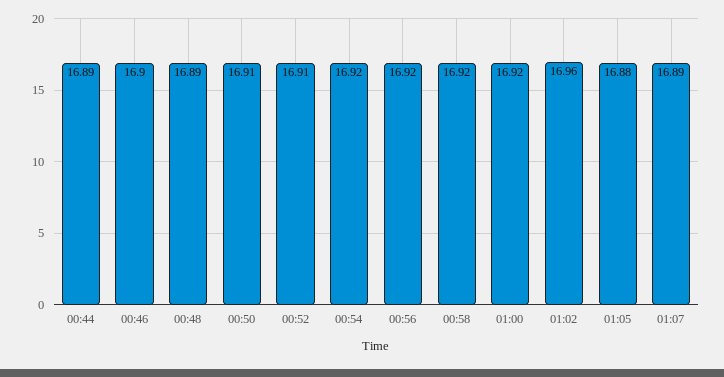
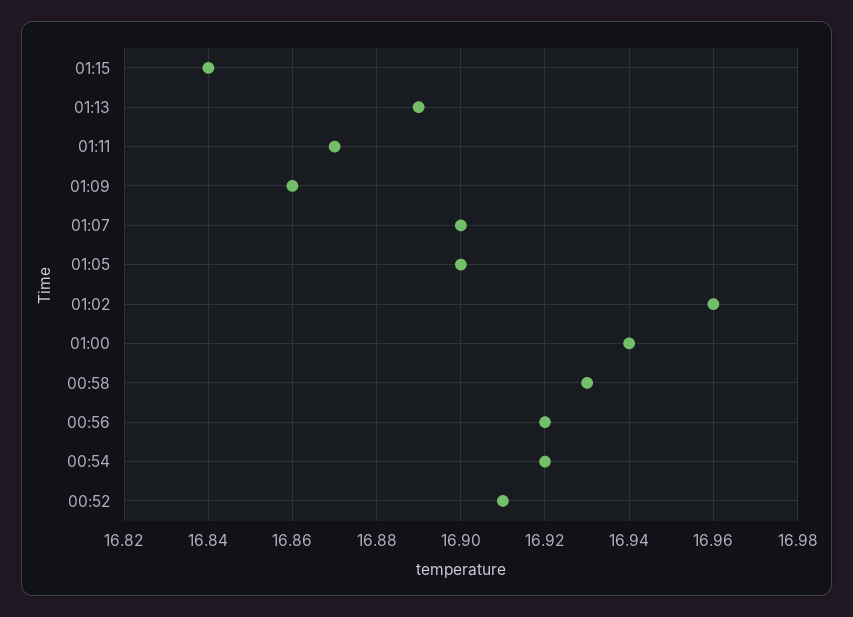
00:44: 16.89 -> none
00:46: 16.9 -> none
00:48: 16.89 -> none
00:50: 16.91 -> none
00:58: 16.92 -> 16.93
01:00: 16.92 -> 16.94
01:05: 16.88 -> 16.9
01:07: 16.89 -> 16.9
01:15: none -> 16.84
01:13: none -> 16.89
01:11: none -> 16.87
01:09: none -> 16.86

